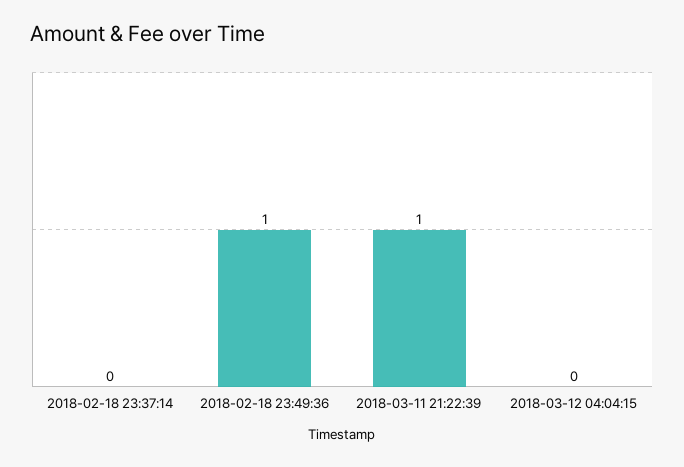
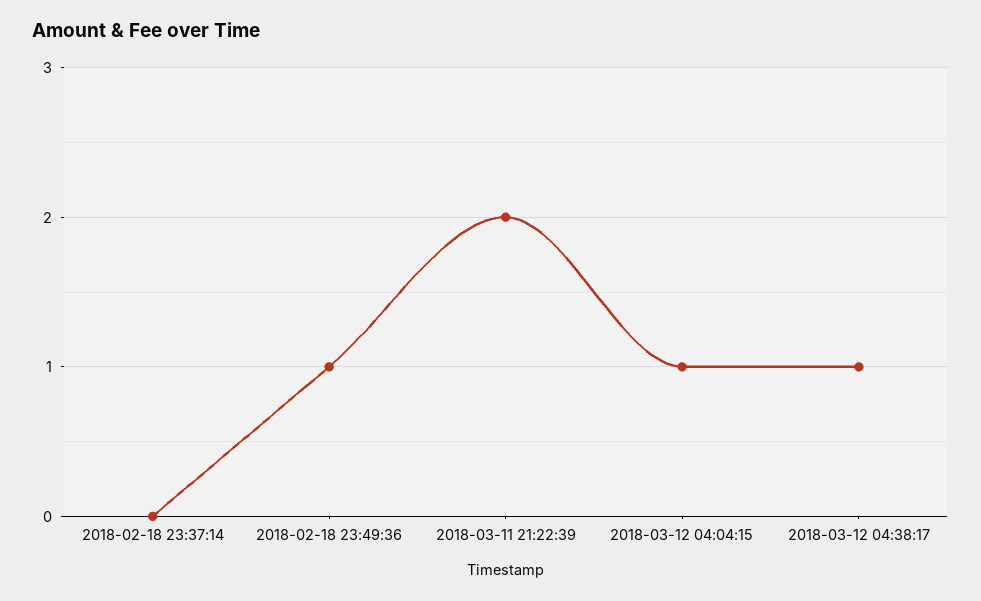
2018-03-11 21:22:39: 1 -> 2
2018-03-12 04:04:15: 0 -> 1
2018-03-12 04:38:17: none -> 1

